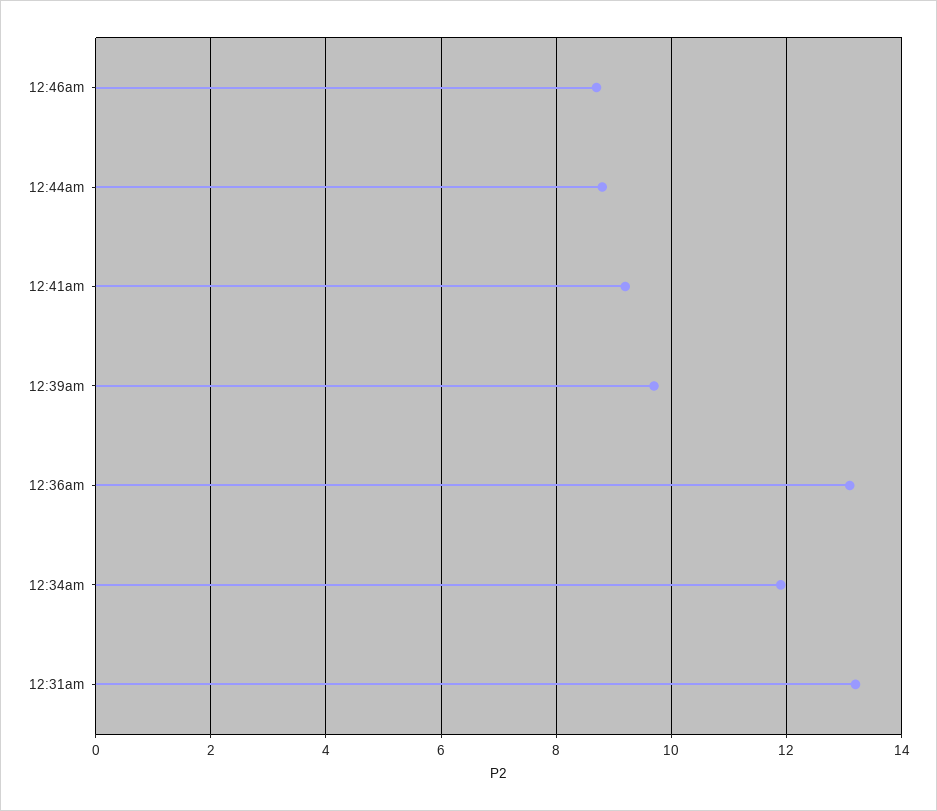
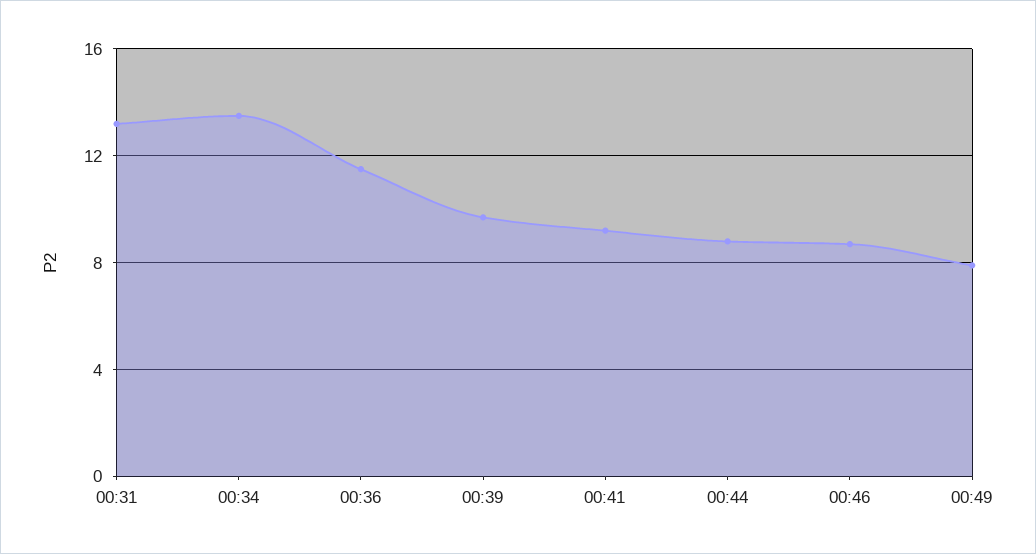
12:36am: 13 -> 11.5
12:34am: 12 -> 13.5
00:49: none -> 8

